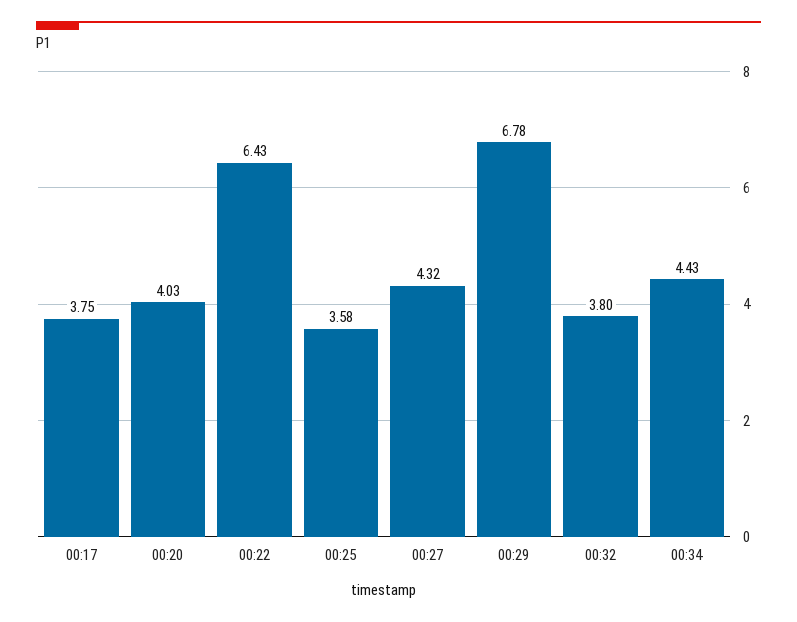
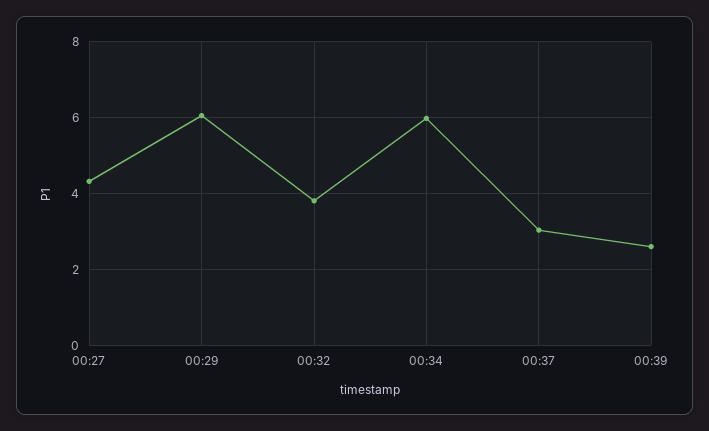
00:17: 3.75 -> none
00:20: 4.03 -> none
00:22: 6.43 -> none
00:25: 3.58 -> none
00:29: 6.78 -> 6
00:34: 4.43 -> 6
00:37: none -> 3
00:39: none -> 2.6

